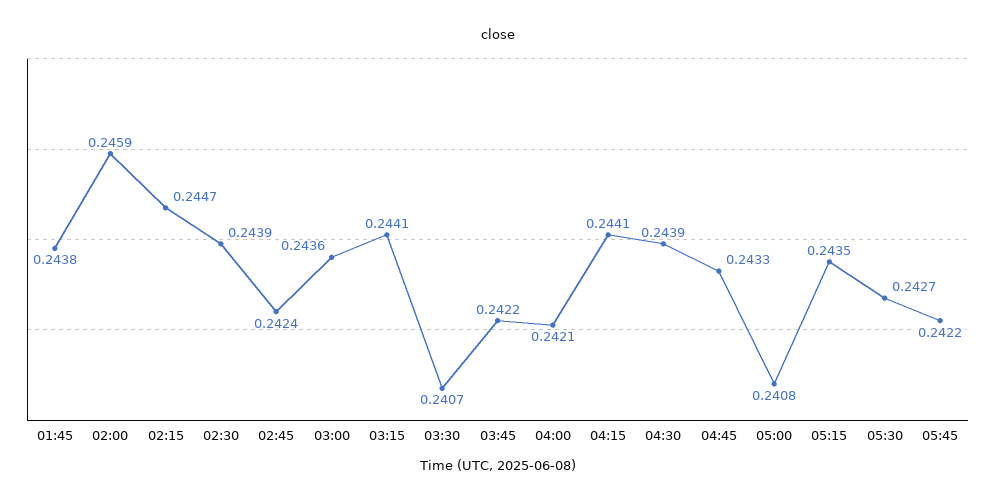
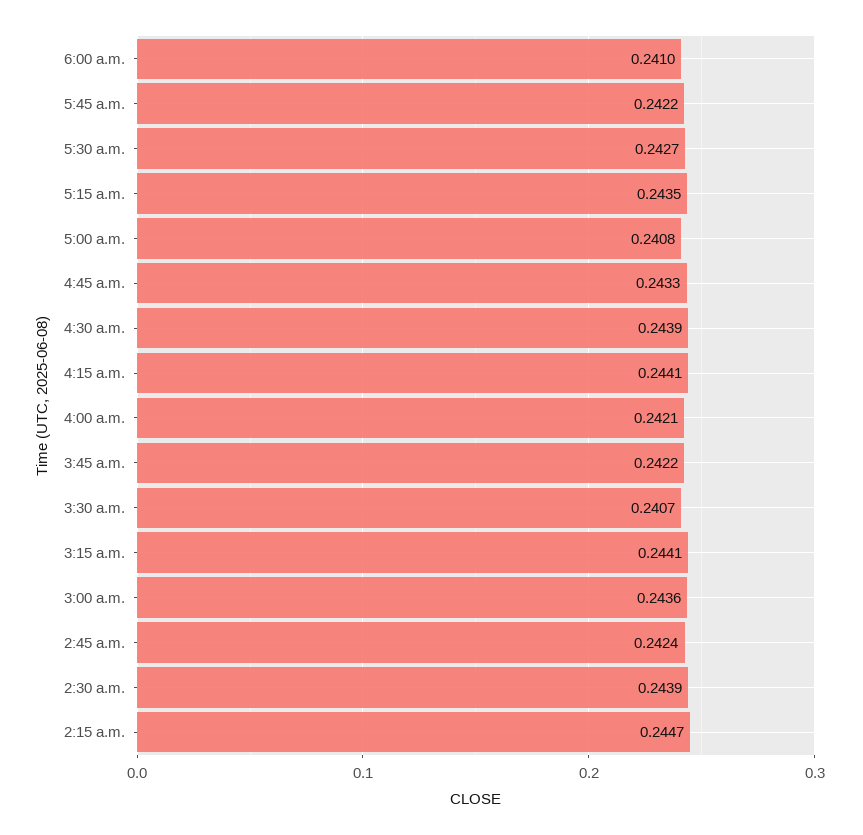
01:45: 0.2438 -> none
02:00: 0.2459 -> none
6:00 a.m.: none -> 0.241

